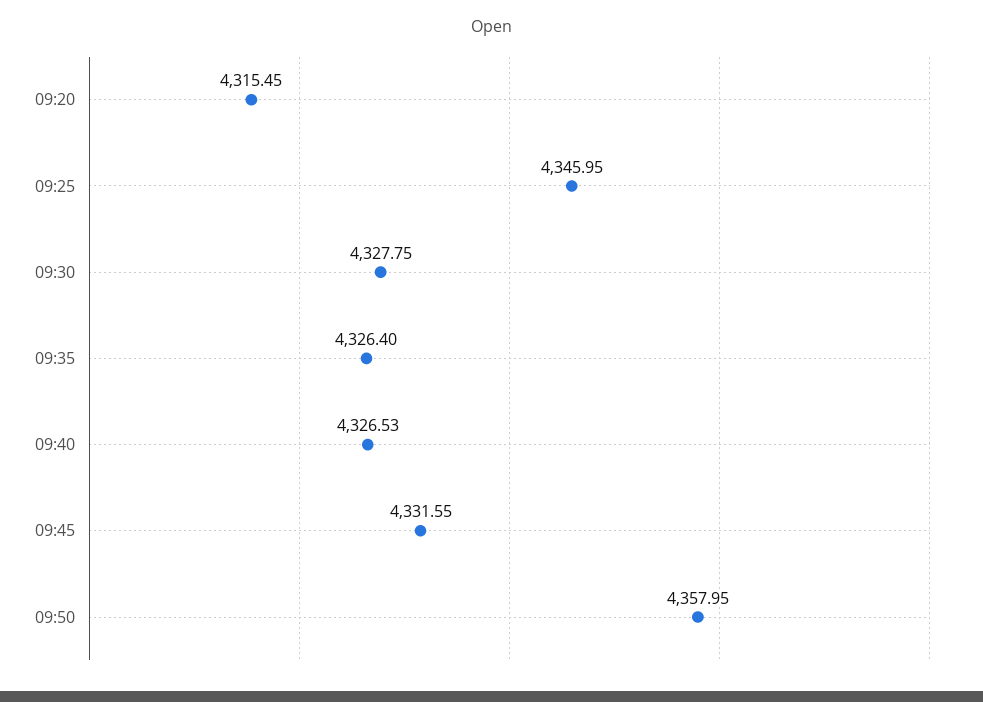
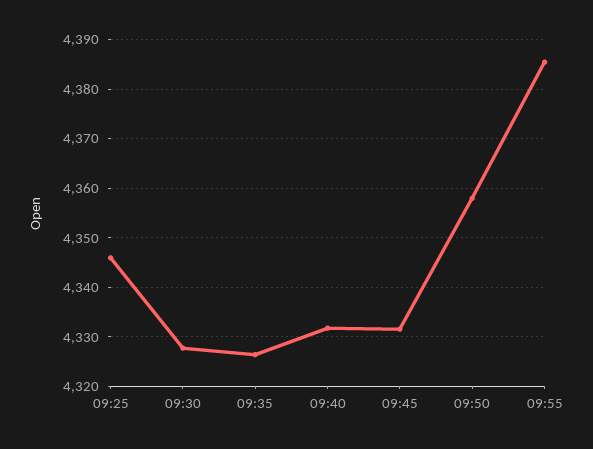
09:20: 4315.45 -> none
09:40: 4326.53 -> 4332
09:55: none -> 4386

